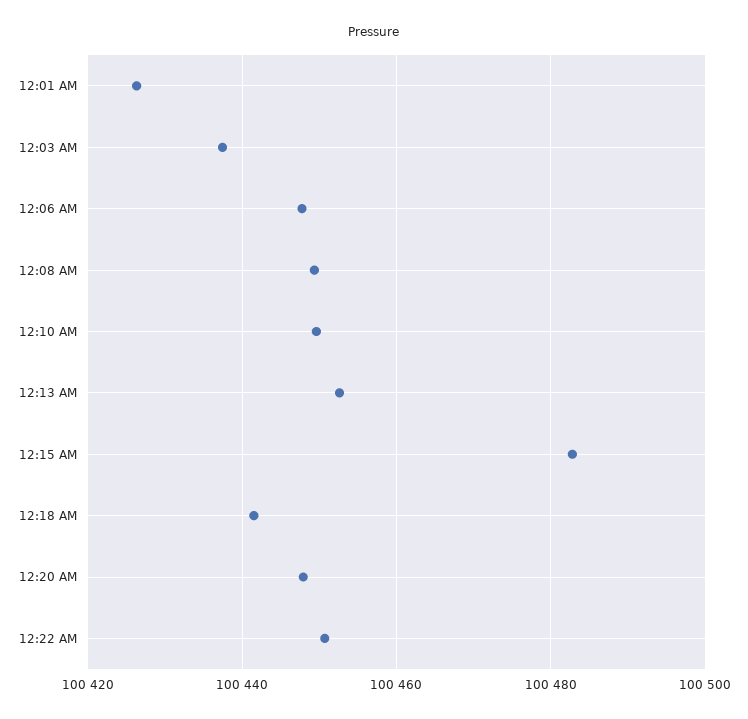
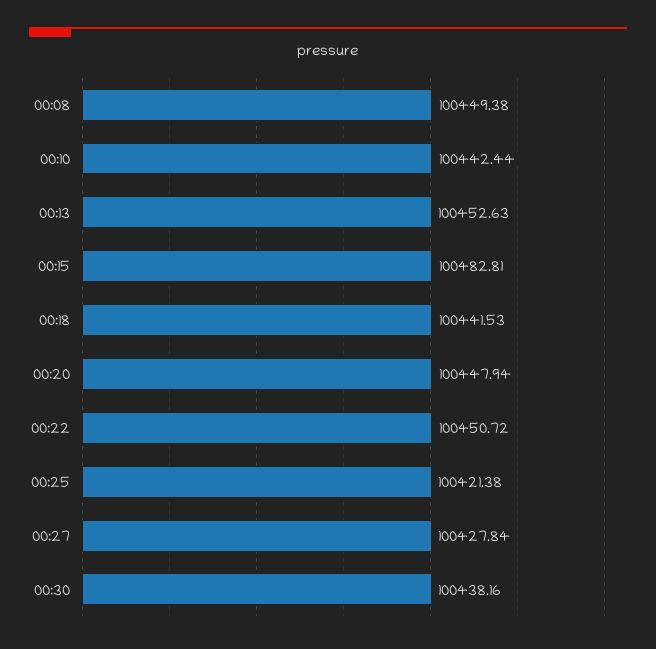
12:01 AM: 100426 -> none
12:03 AM: 100438 -> none
12:06 AM: 100448 -> none
12:10 AM: 100450 -> 100442.44
00:25: none -> 100421.38
00:27: none -> 100427.84
00:30: none -> 100438.16

